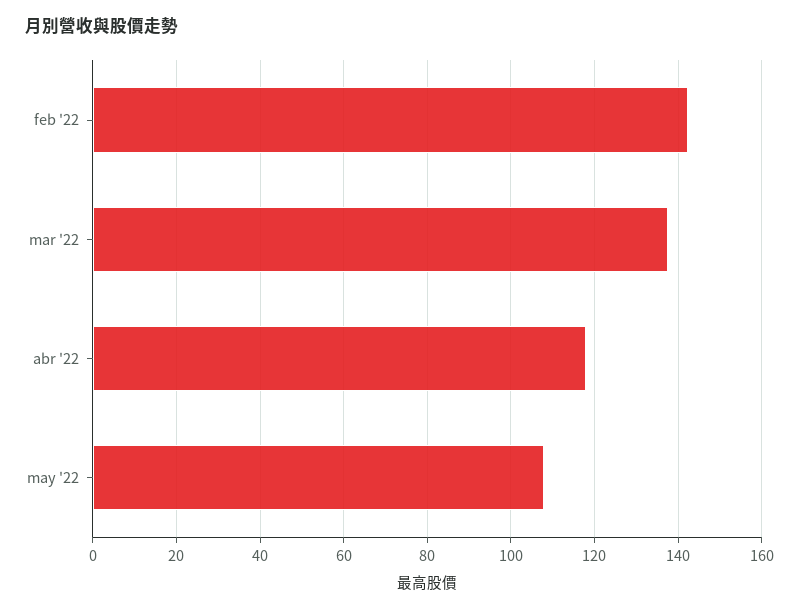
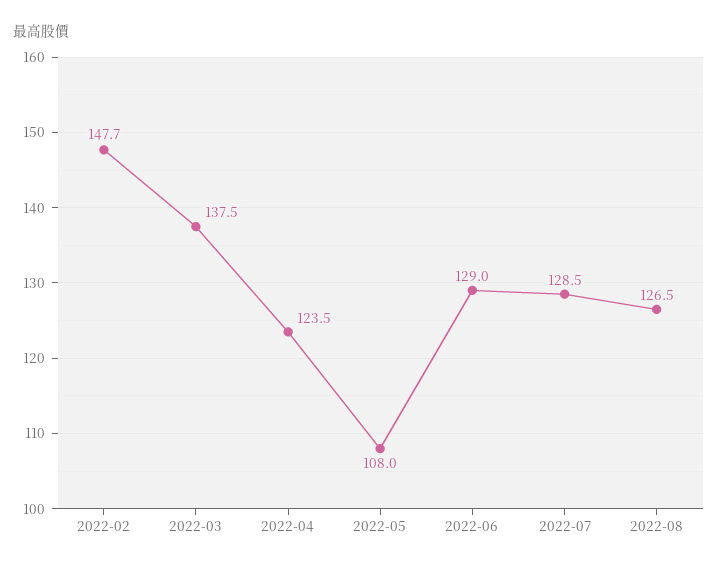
feb '22: 142 -> 147.7
abr '22: 118 -> 123.5
2022-06: none -> 129
2022-07: none -> 128.5
2022-08: none -> 126.5

